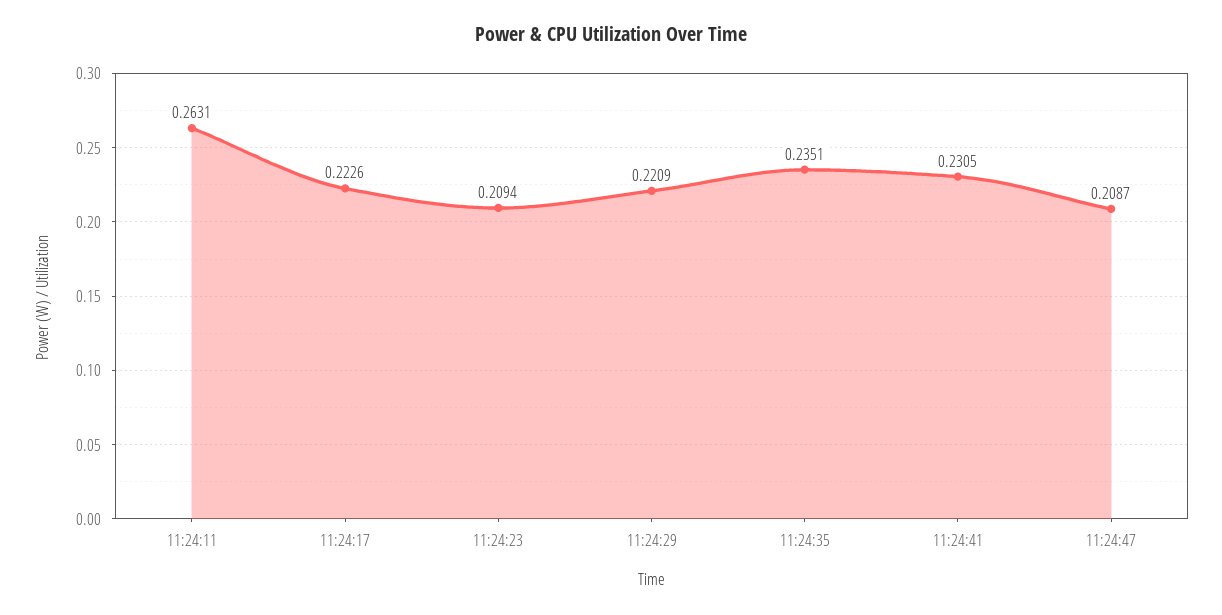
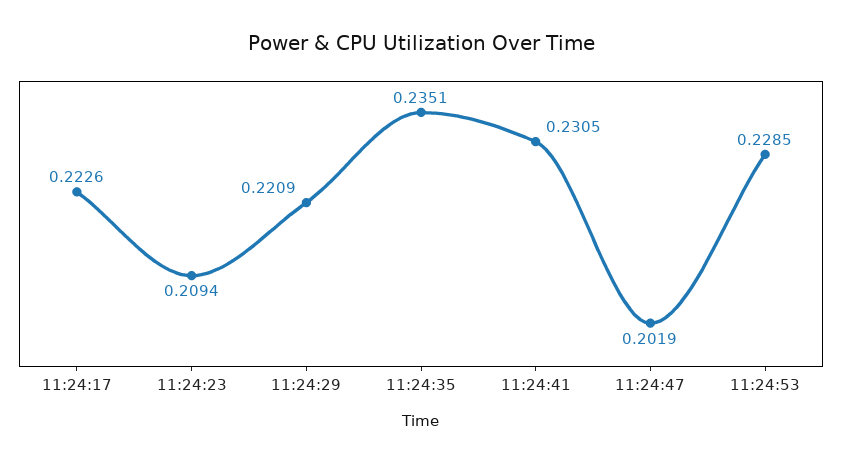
11:24:11: 0.2631 -> none
11:24:47: 0.2087 -> 0.2019
11:24:53: none -> 0.2285

